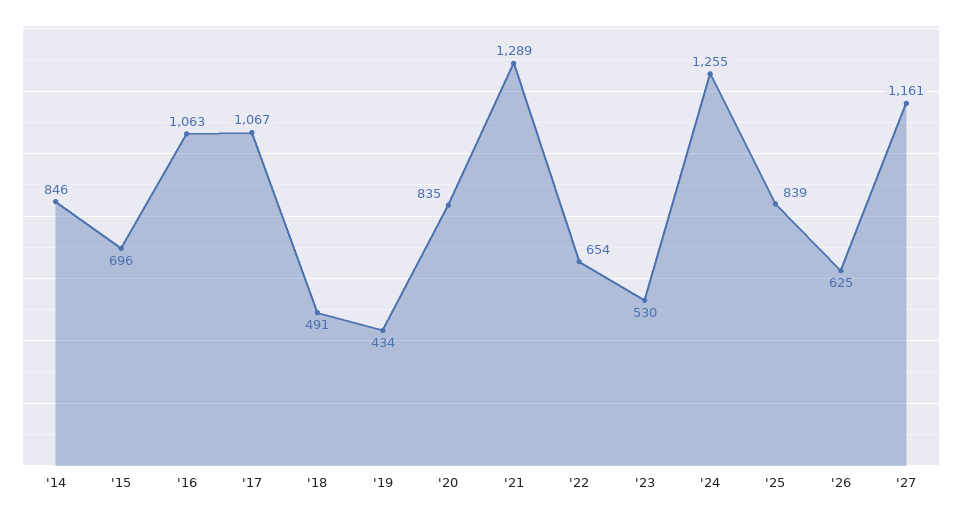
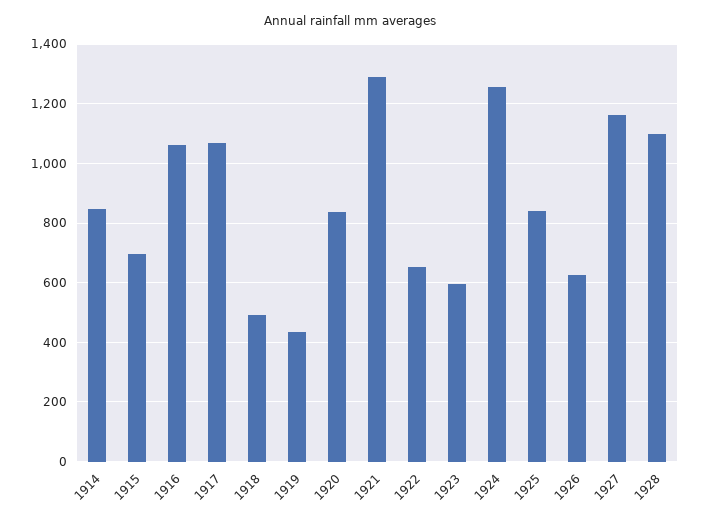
'23: 530 -> 600
1928: none -> 1100

